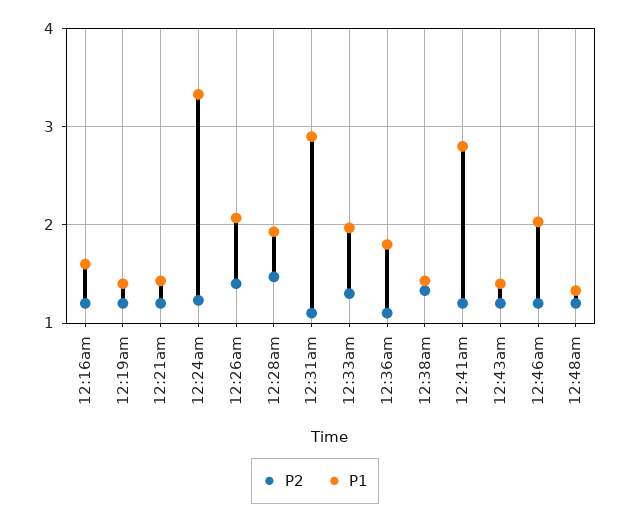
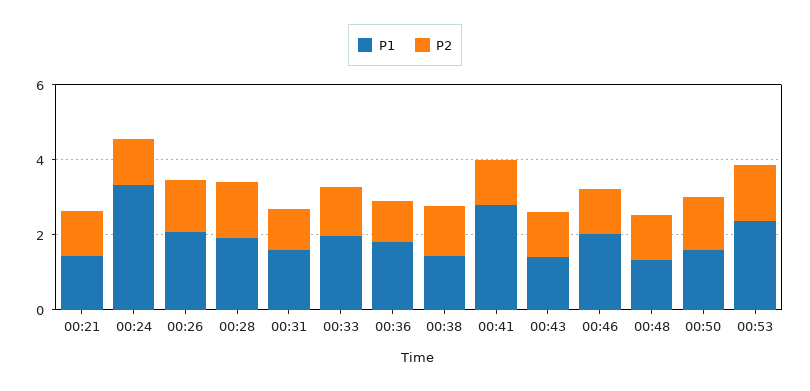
P2, 12:16am: 1.2 -> none
P1, 12:16am: 1.6 -> none
P2, 12:19am: 1.2 -> none
P1, 12:19am: 1.4 -> none
P1, 12:31am: 2.9 -> 1.5
P1, 00:50: none -> 1.5
P2, 00:50: none -> 1.5
P1, 00:53: none -> 2.5
P2, 00:53: none -> 1.5

